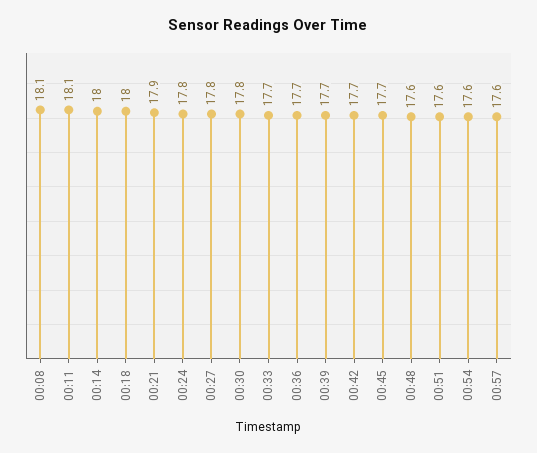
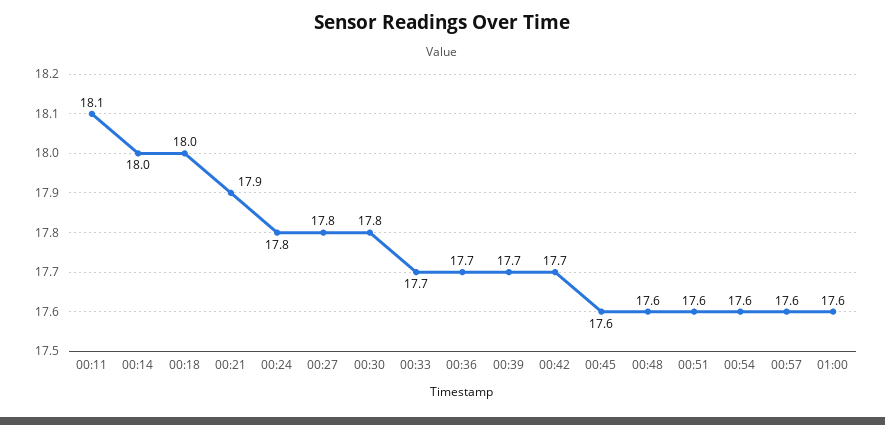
00:08: 18.1 -> none
00:45: 17.7 -> 17.6
01:00: none -> 17.6

